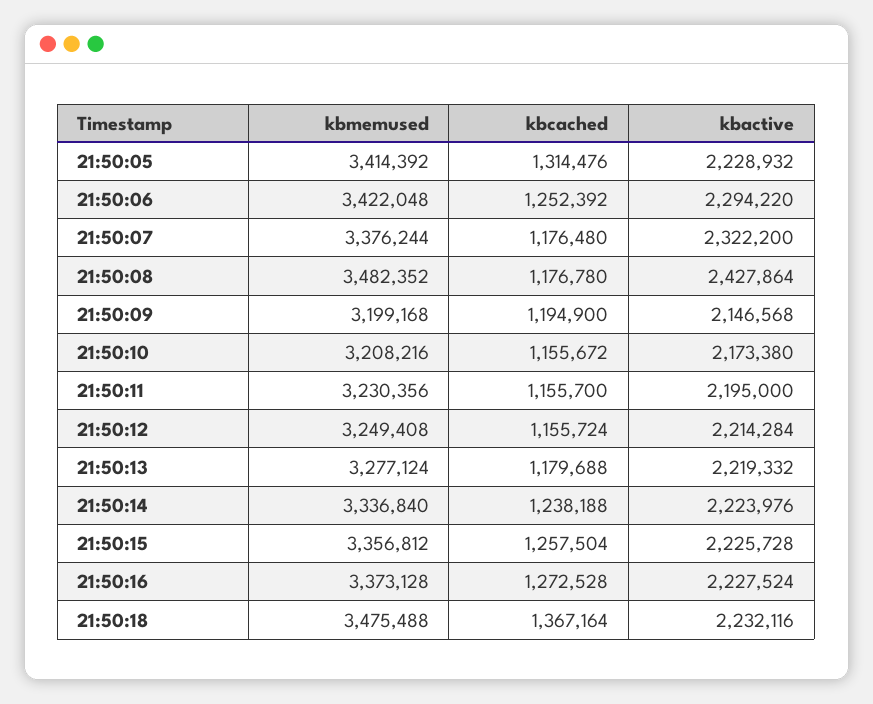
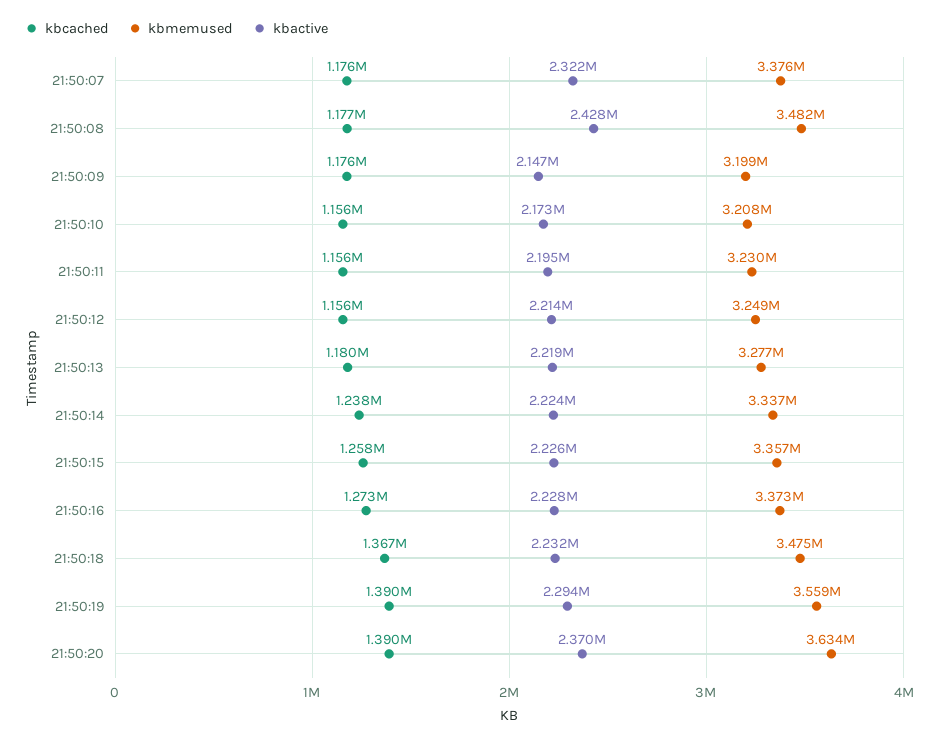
kbmemused, 21:50:05: 3414392 -> none
kbcached, 21:50:05: 1314476 -> none
kbactive, 21:50:05: 2228932 -> none
kbmemused, 21:50:06: 3422048 -> none
kbcached, 21:50:06: 1252392 -> none
kbactive, 21:50:06: 2294220 -> none
kbcached, 21:50:09: 1194900 -> 1176000
kbcached, 21:50:19: none -> 1390000
kbmemused, 21:50:19: none -> 3559000
kbactive, 21:50:19: none -> 2294000
kbcached, 21:50:20: none -> 1390000
kbmemused, 21:50:20: none -> 3634000
kbactive, 21:50:20: none -> 2370000

